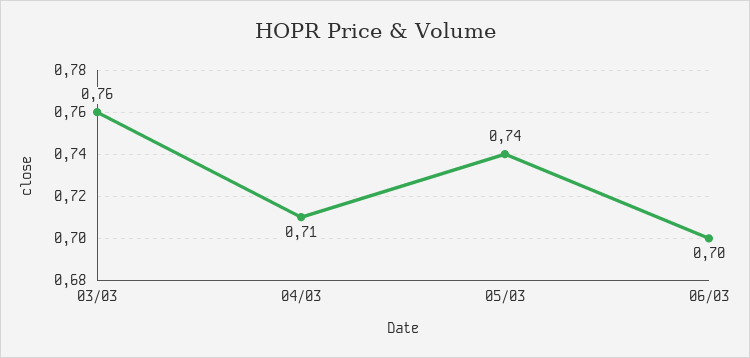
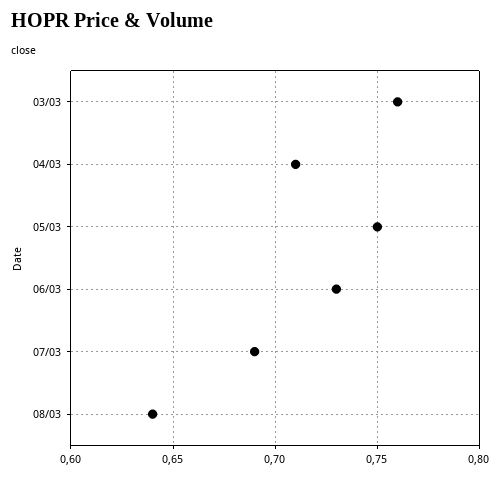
05/03: 0.74 -> 0.75
06/03: 0.7 -> 0.73
07/03: none -> 0.69
08/03: none -> 0.64

